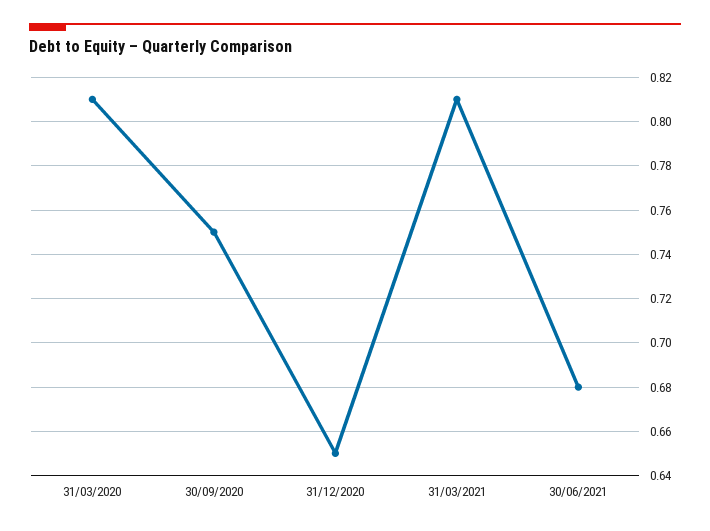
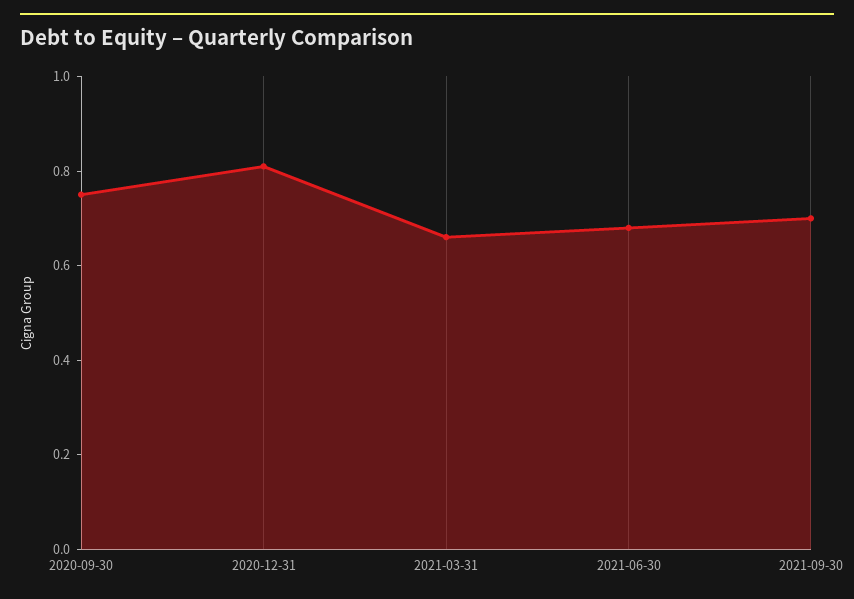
31/03/2020: 0.81 -> none
31/12/2020: 0.65 -> 0.8
31/03/2021: 0.81 -> 0.65
2021-09-30: none -> 0.7

